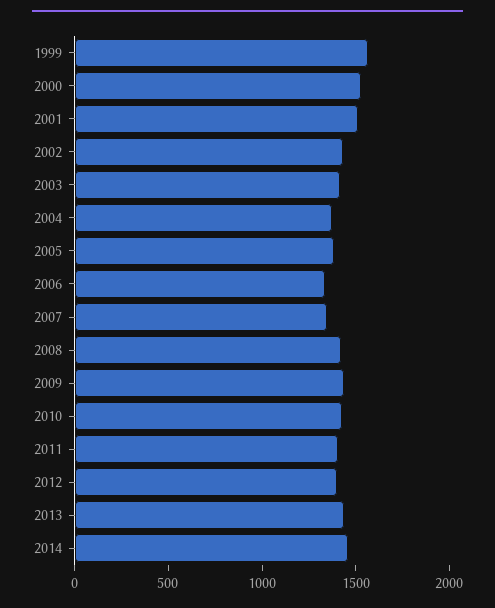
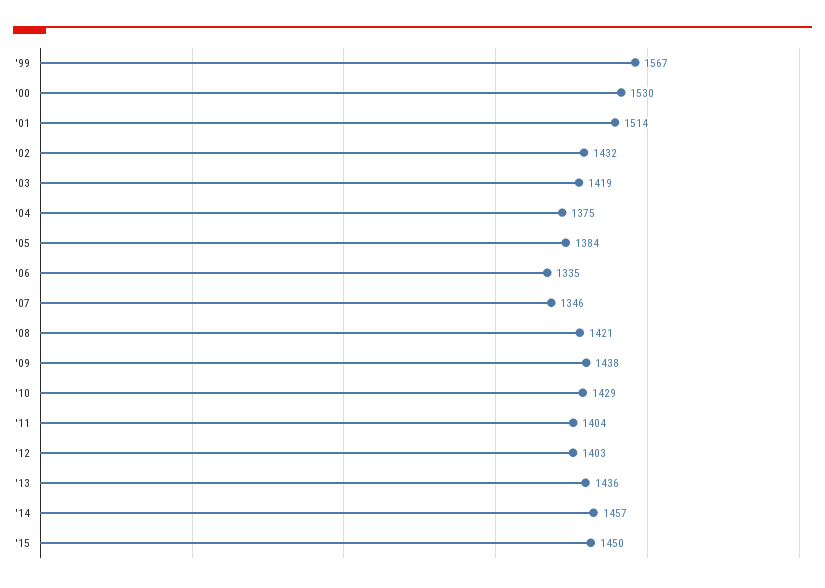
'15: none -> 1450

